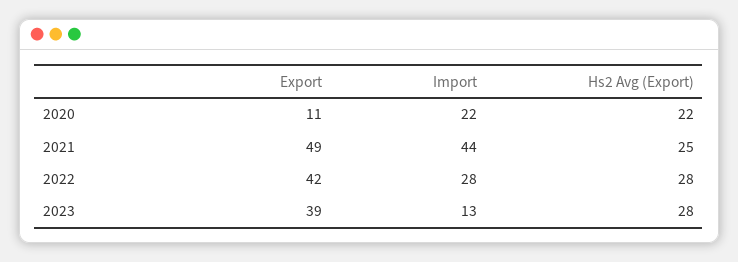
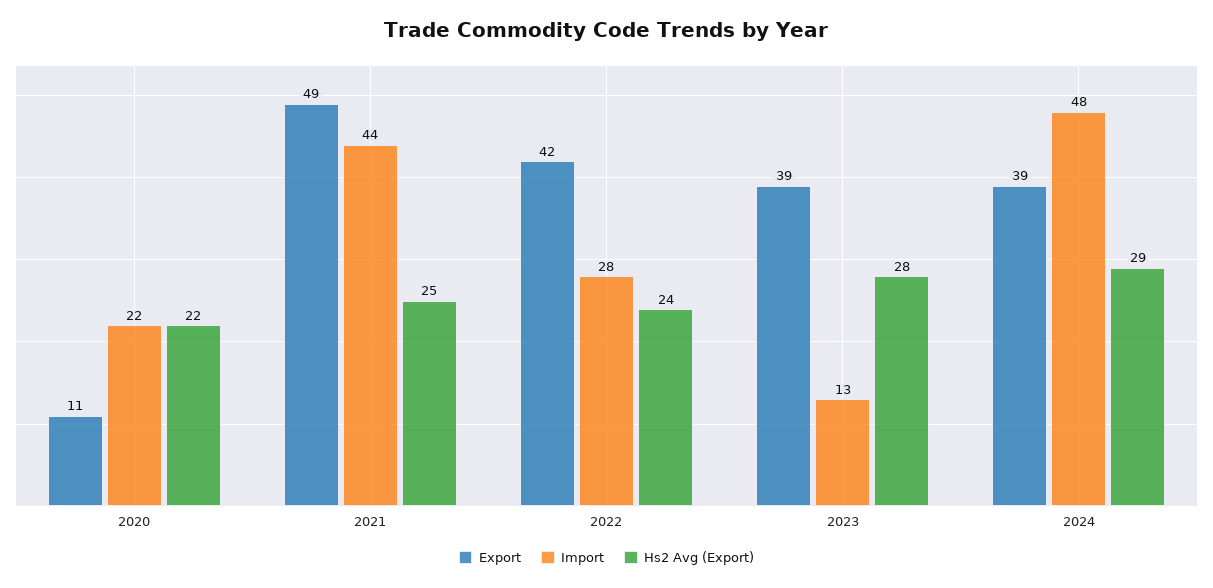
Hs2 Avg (Export), 2022: 28 -> 24
Export, 2024: none -> 39
Import, 2024: none -> 48
Hs2 Avg (Export), 2024: none -> 29

